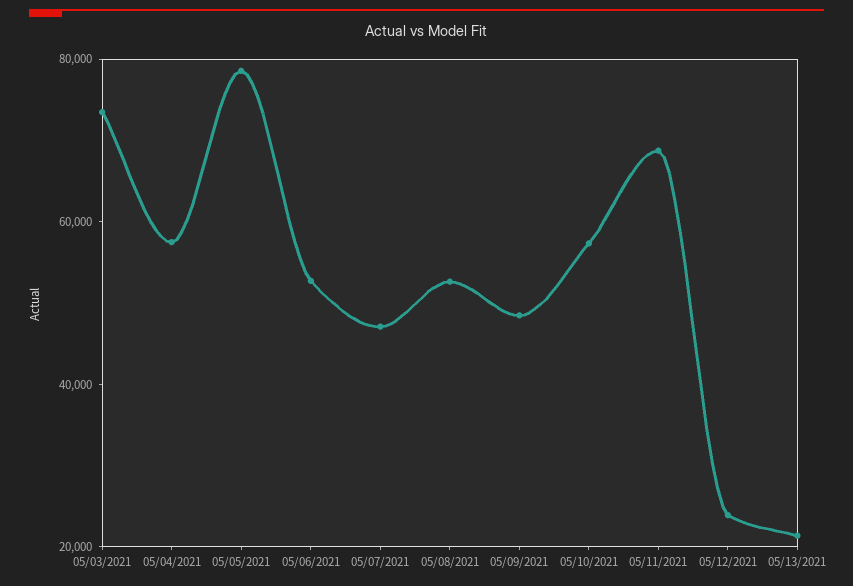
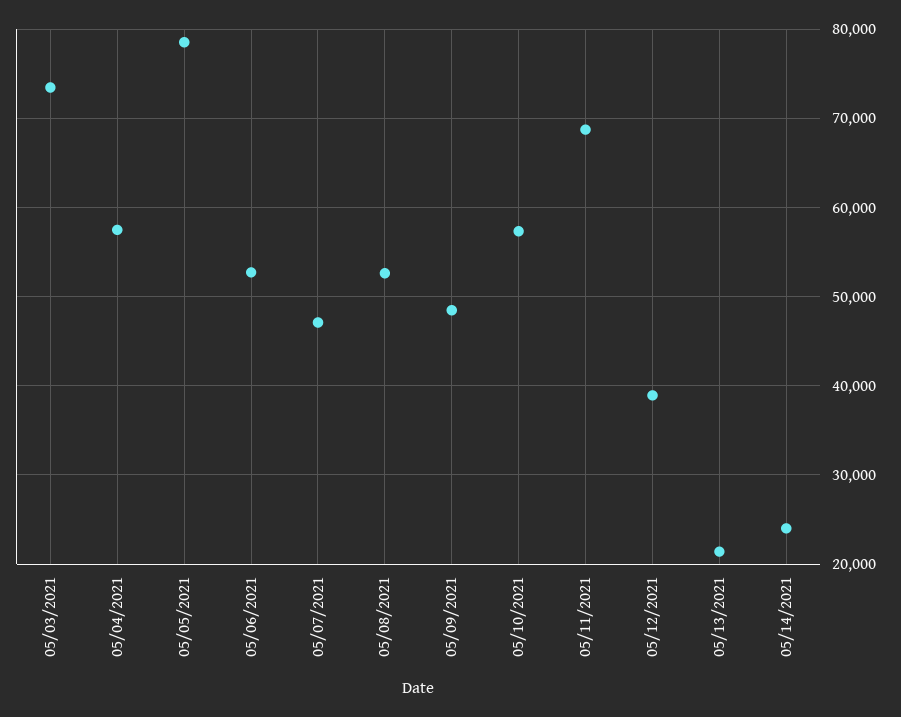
05/12/2021: 25000 -> 39000
05/14/2021: none -> 24000

